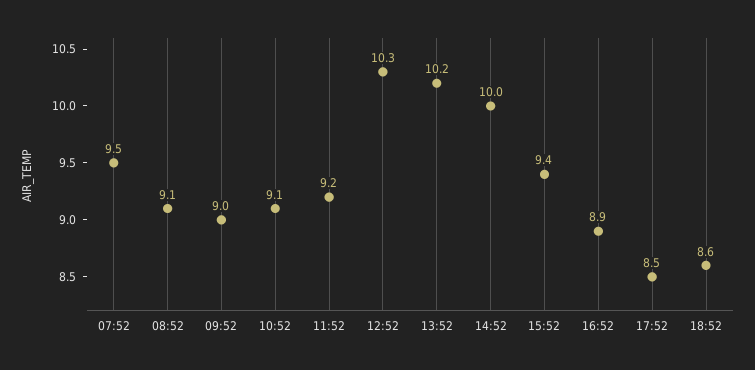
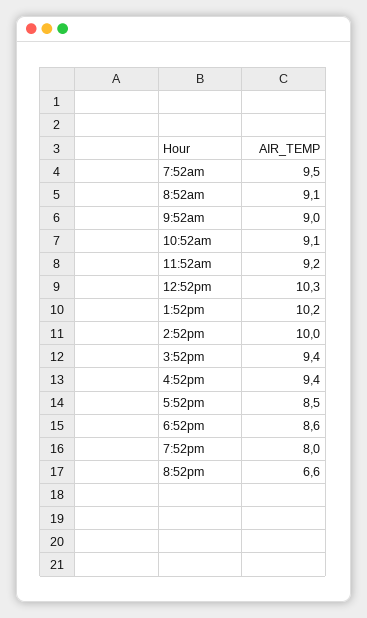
16:52: 8.9 -> 9.4
7:52pm: none -> 8
8:52pm: none -> 6.6

